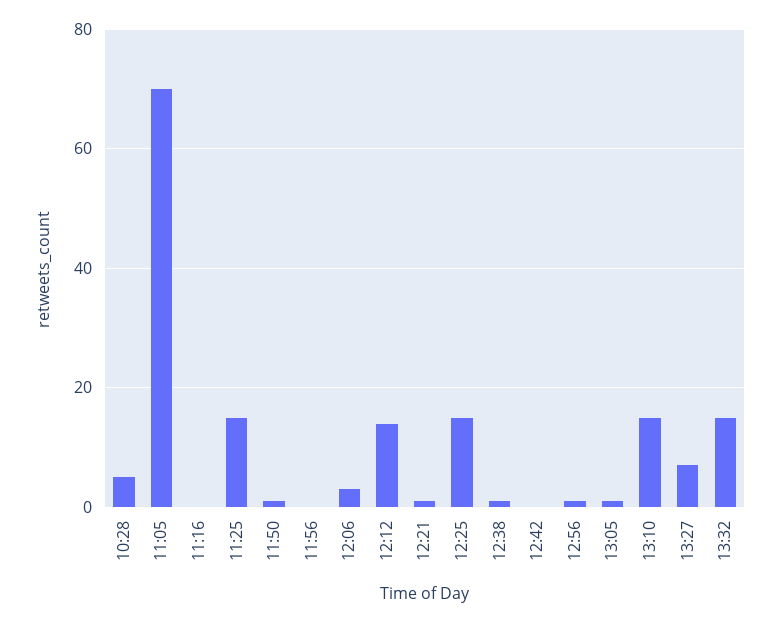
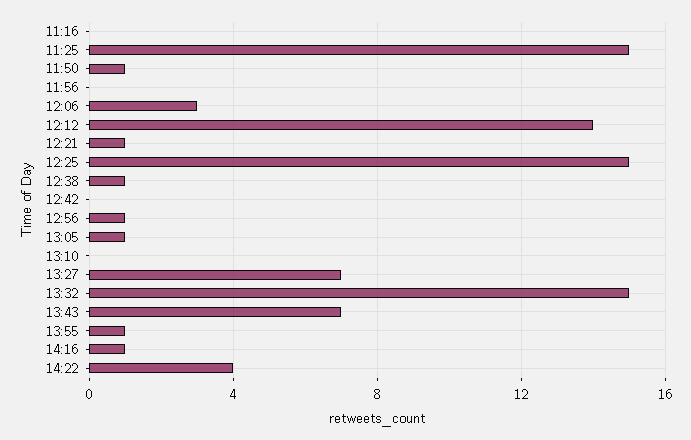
10:28: 5 -> none
11:05: 70 -> none
13:10: 15 -> 0
13:43: none -> 7
13:55: none -> 1
14:16: none -> 1
14:22: none -> 4

